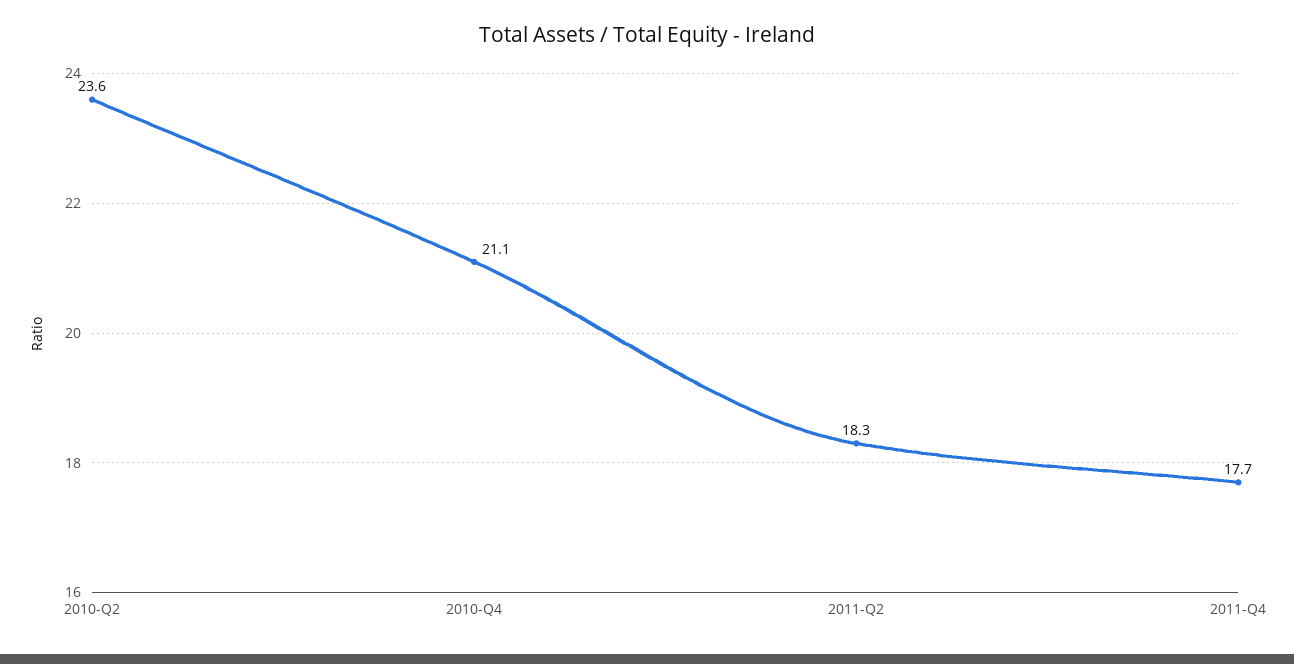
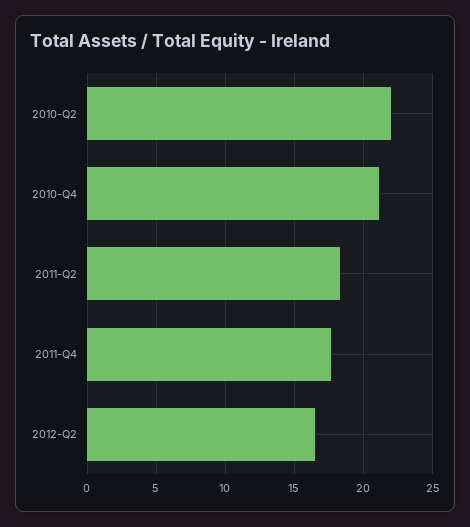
2010-Q2: 23.6 -> 22
2012-Q2: none -> 16.5

